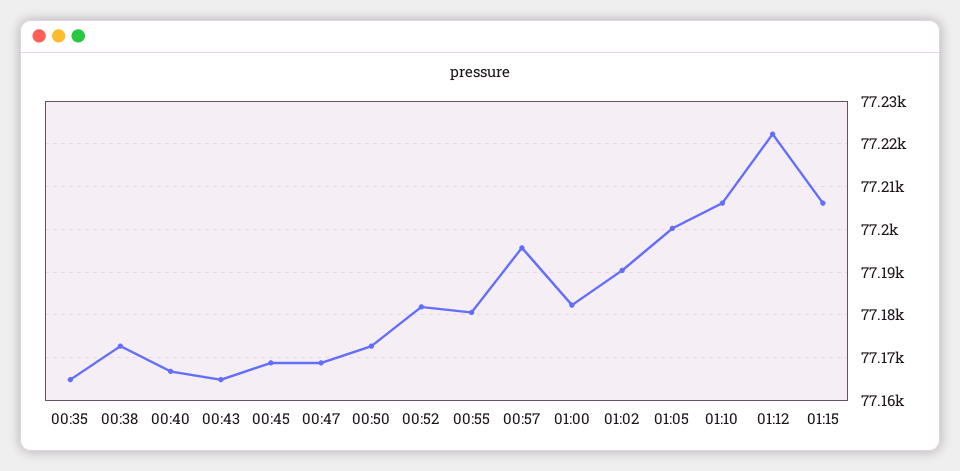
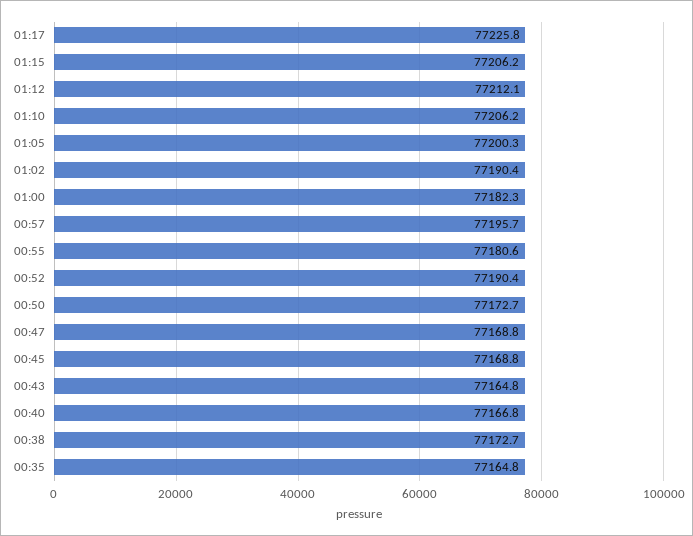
00:52: 77182 -> 77190.4
01:12: 77222 -> 77212.1
01:17: none -> 77225.8

